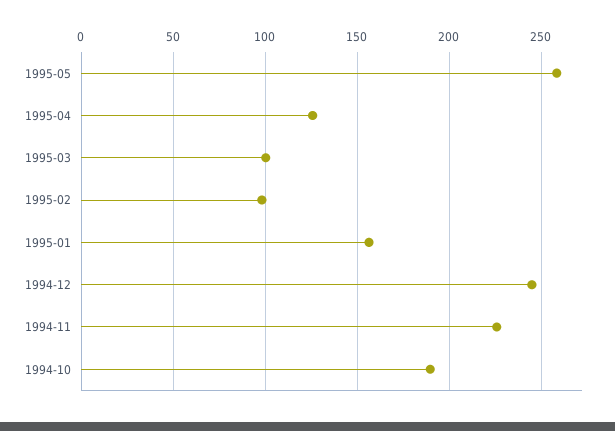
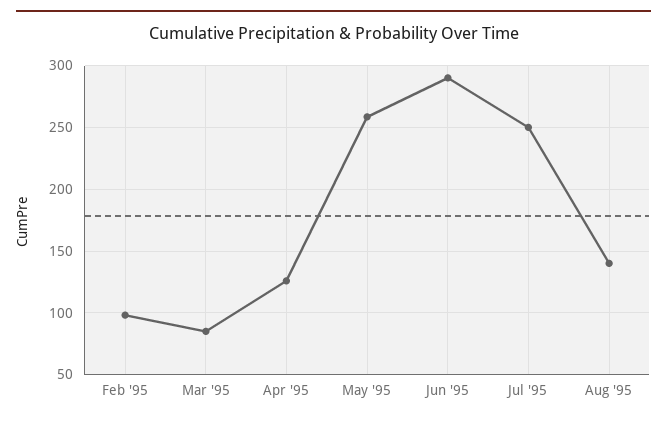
1995-03: 100 -> 85
1995-01: 155 -> none
1994-12: 245 -> none
1994-11: 225 -> none
1994-10: 190 -> none
Jun '95: none -> 290
Jul '95: none -> 250
Aug '95: none -> 140

